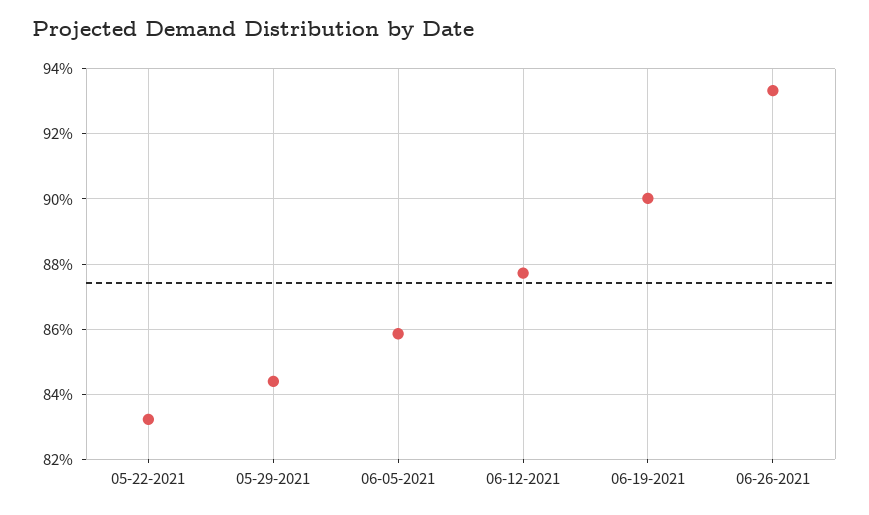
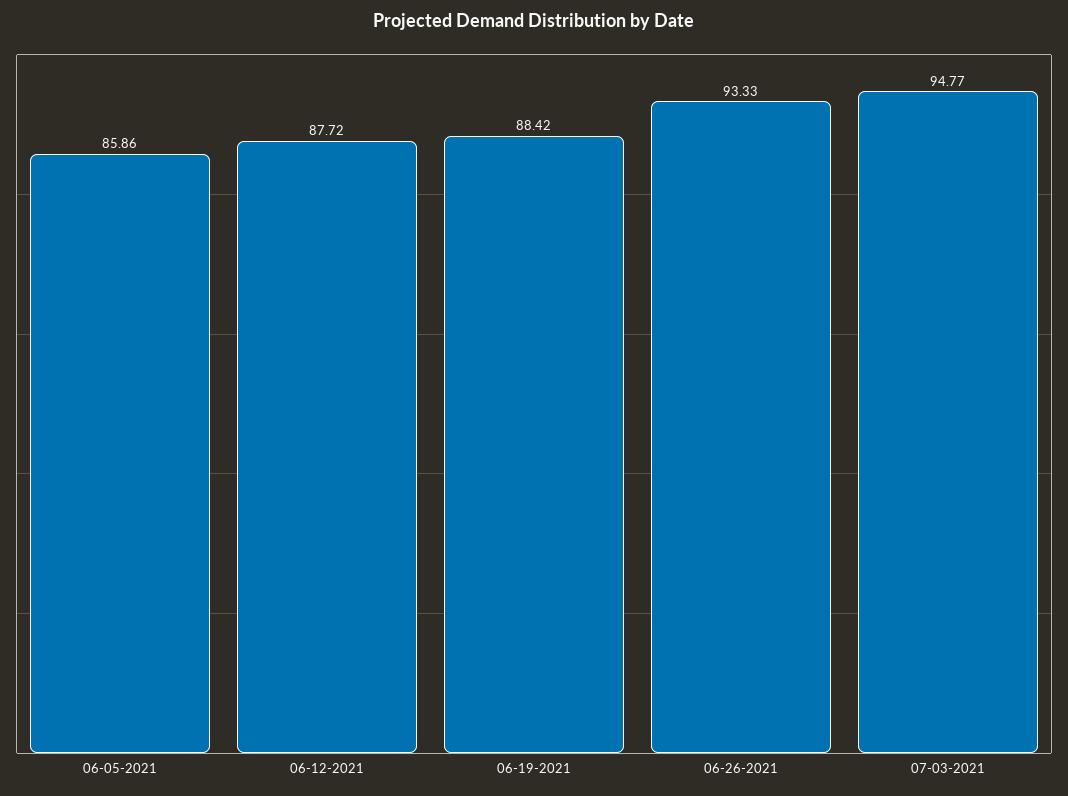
05-22-2021: 83.2 -> none
05-29-2021: 84.4 -> none
06-19-2021: 90 -> 88.42
07-03-2021: none -> 94.77

